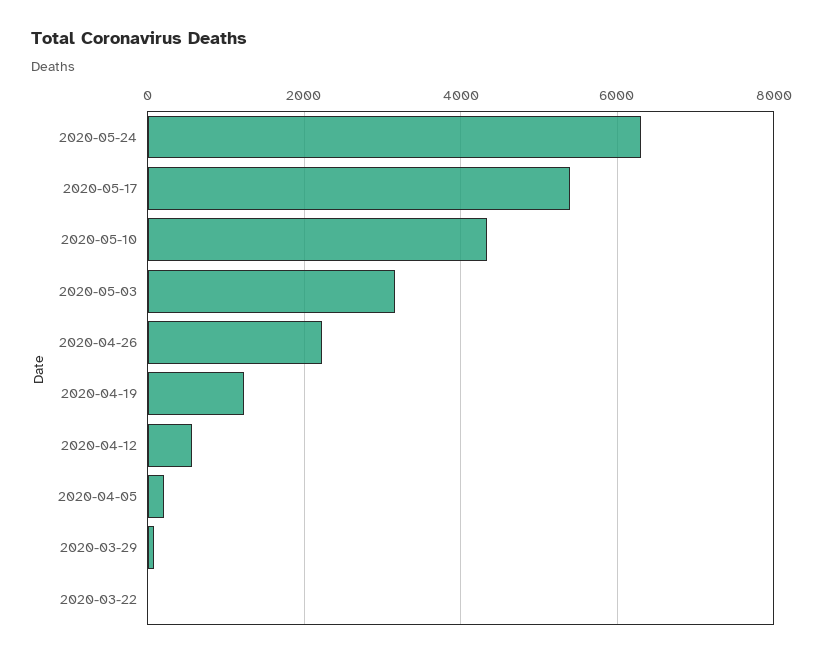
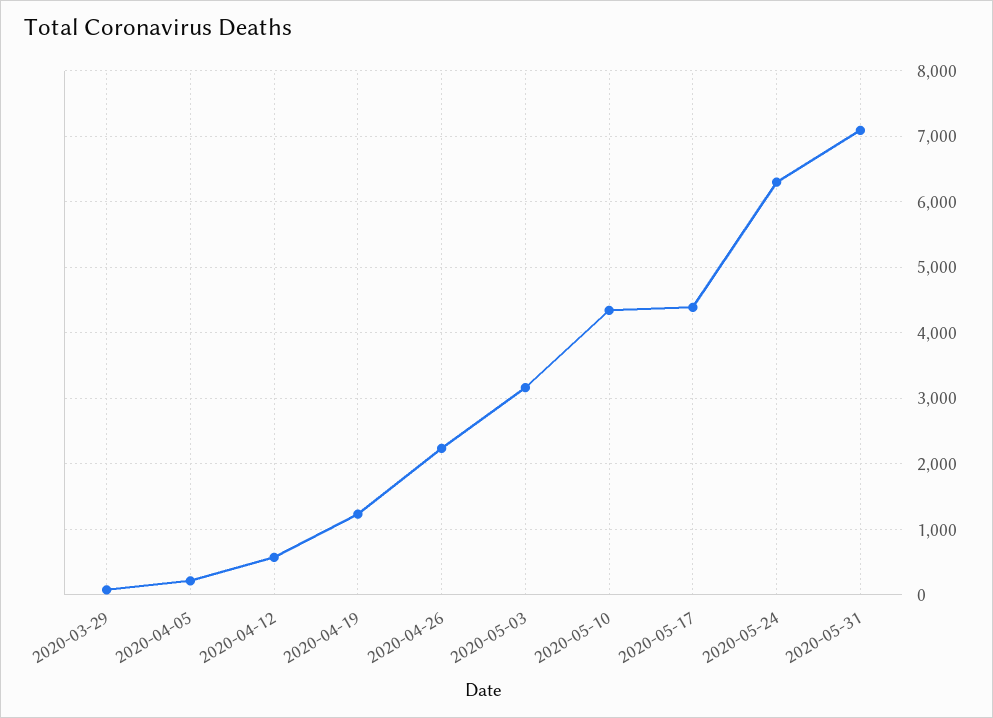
2020-05-17: 5400 -> 4400
2020-03-22: 0 -> none
2020-05-31: none -> 7100

